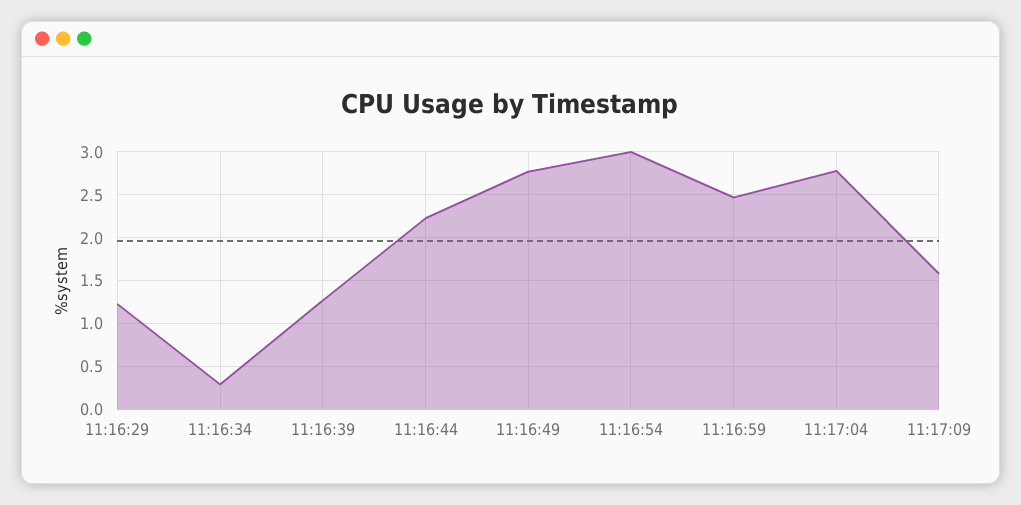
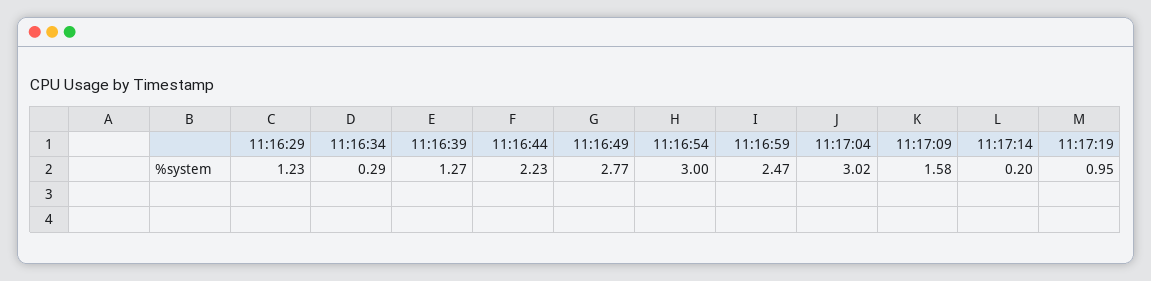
11:17:04: 2.8 -> 3.02
11:17:14: none -> 0.2
11:17:19: none -> 0.95

